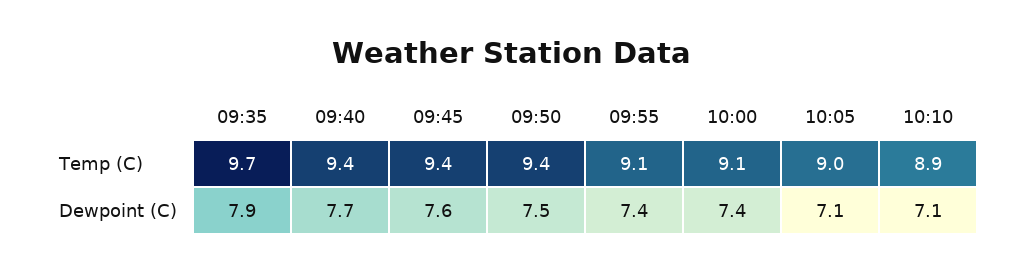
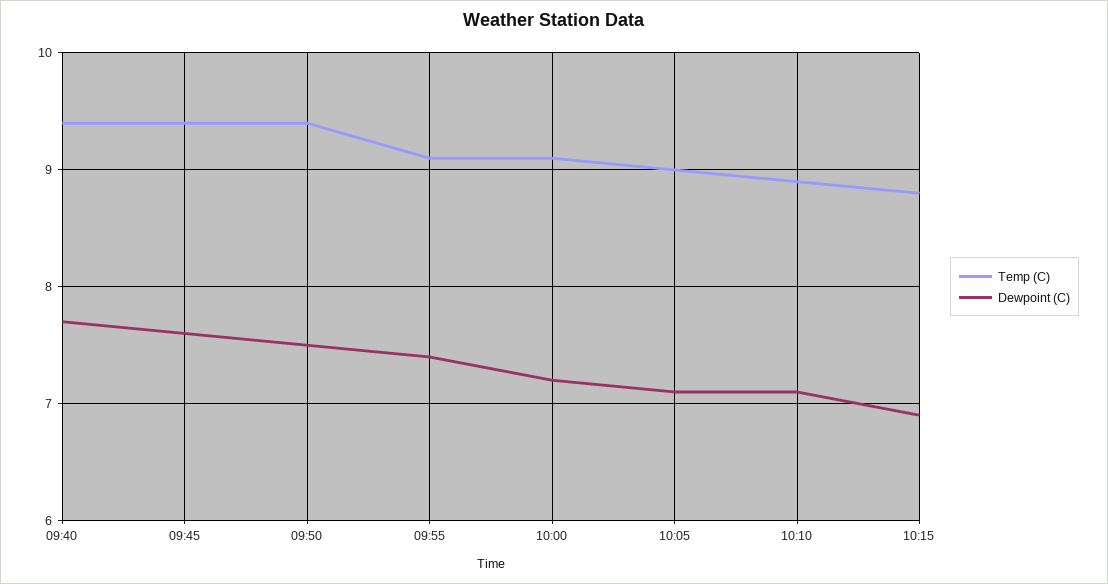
Temp (C), 09:35: 9.7 -> none
Dewpoint (C), 09:35: 7.9 -> none
Dewpoint (C), 10:00: 7.4 -> 7.2
Temp (C), 10:15: none -> 8.8
Dewpoint (C), 10:15: none -> 6.9

